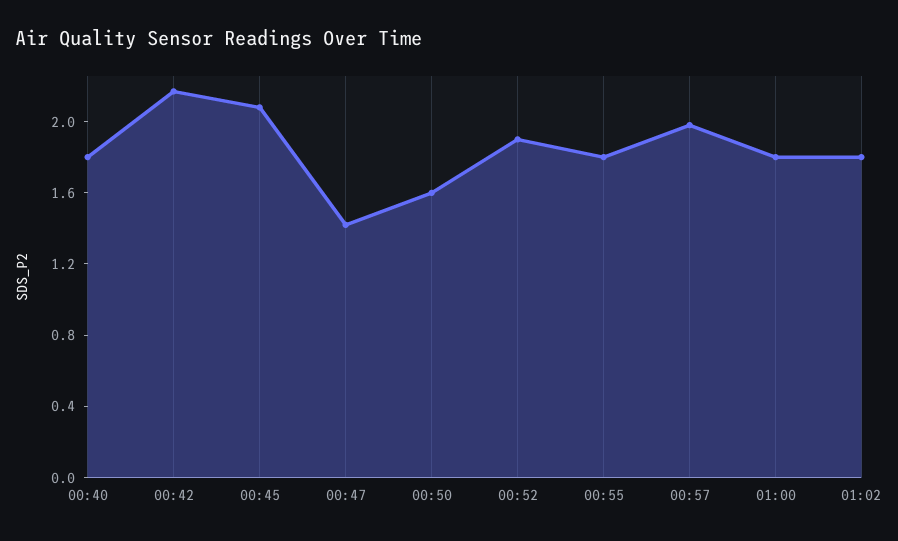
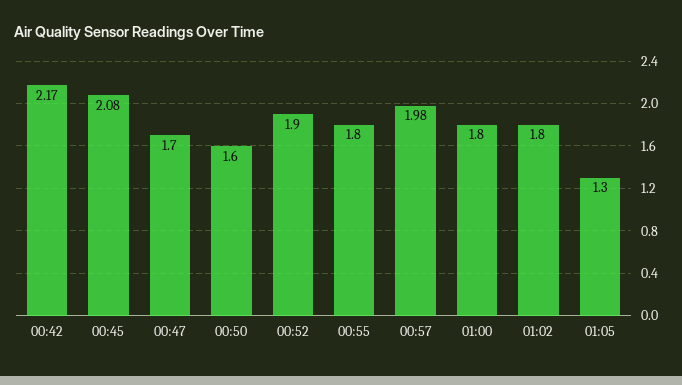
00:40: 1.8 -> none
00:47: 1.4 -> 1.7
01:05: none -> 1.3

